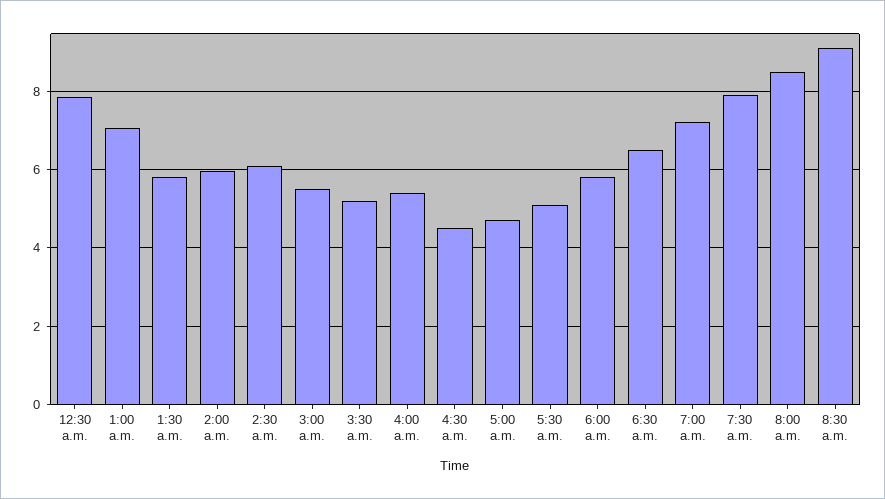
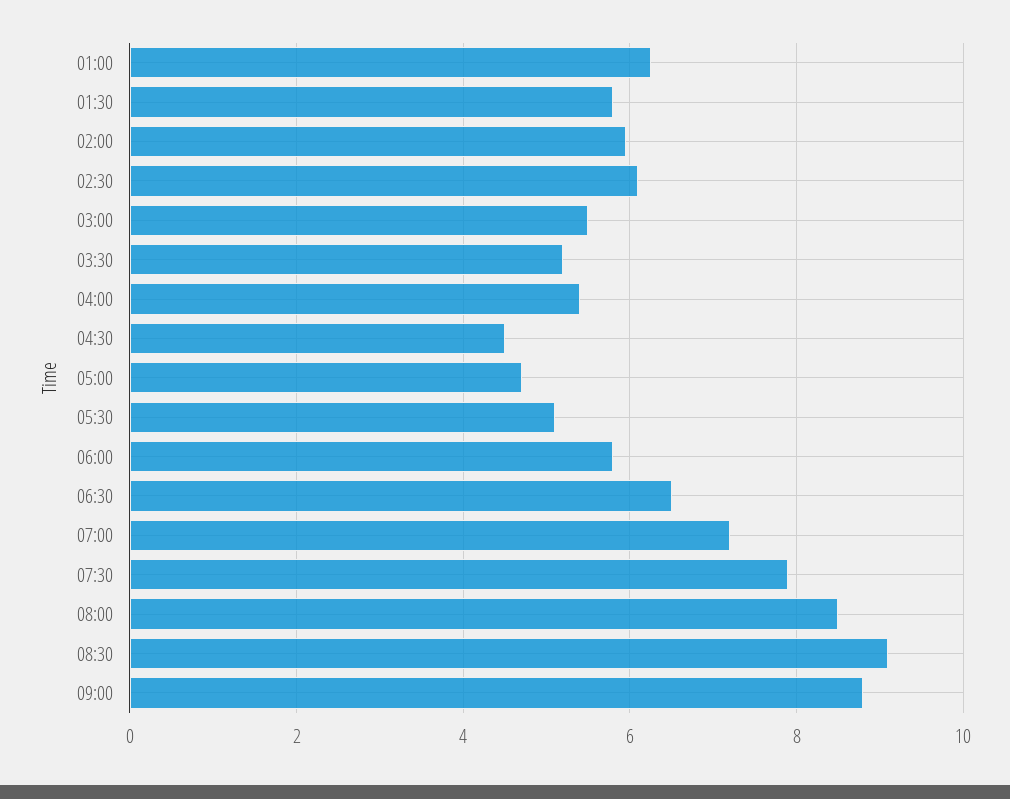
12:30 a.m.: 7.8 -> none
1:00 a.m.: 7 -> 6.2
09:00: none -> 8.8

